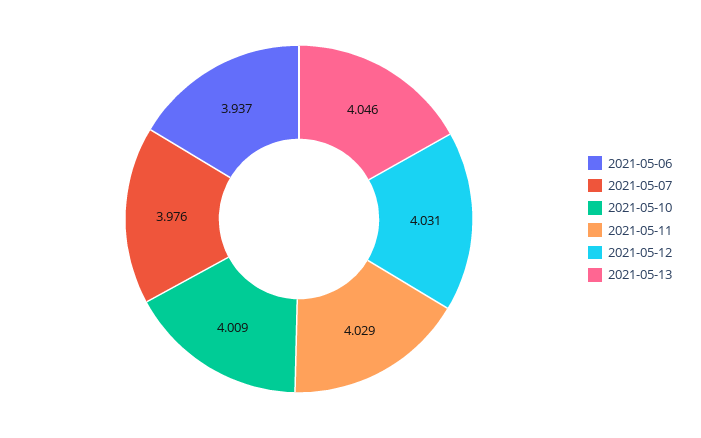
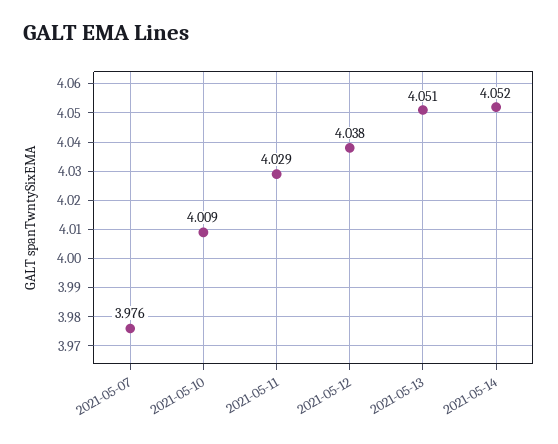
2021-05-06: 3.937 -> none
2021-05-12: 4.031 -> 4.038
2021-05-13: 4.046 -> 4.051
2021-05-14: none -> 4.052

